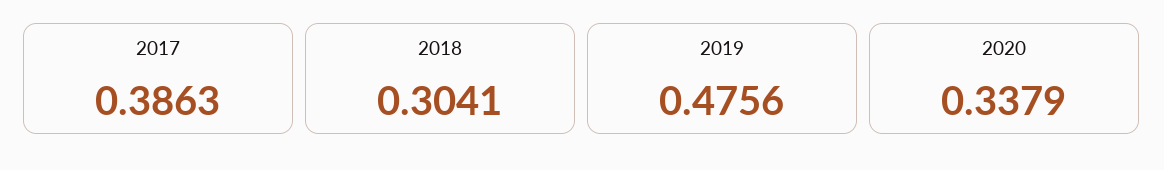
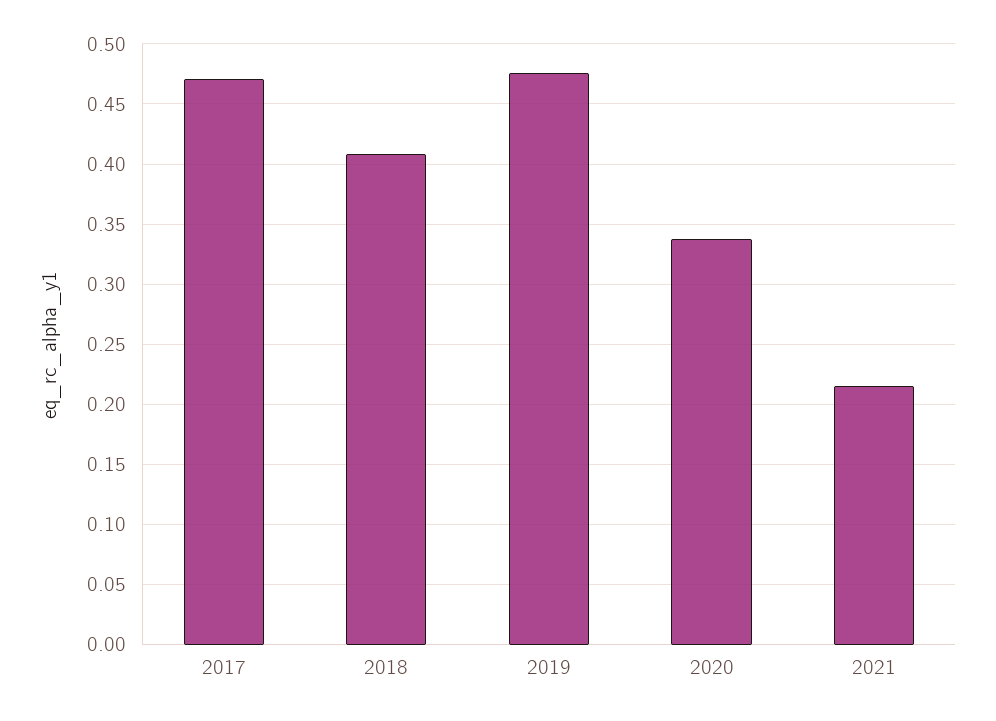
2017: 0.3863 -> 0.47
2018: 0.3041 -> 0.41
2021: none -> 0.215

